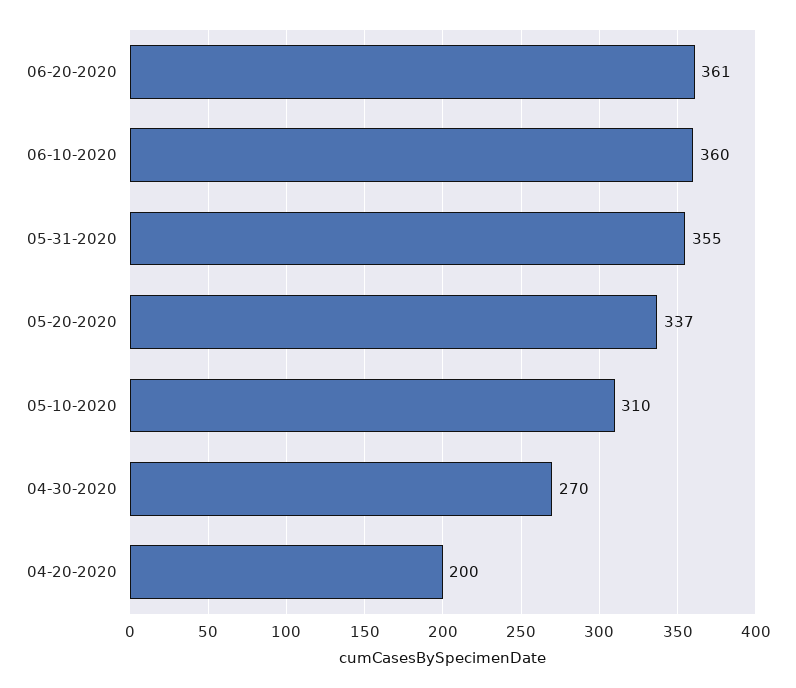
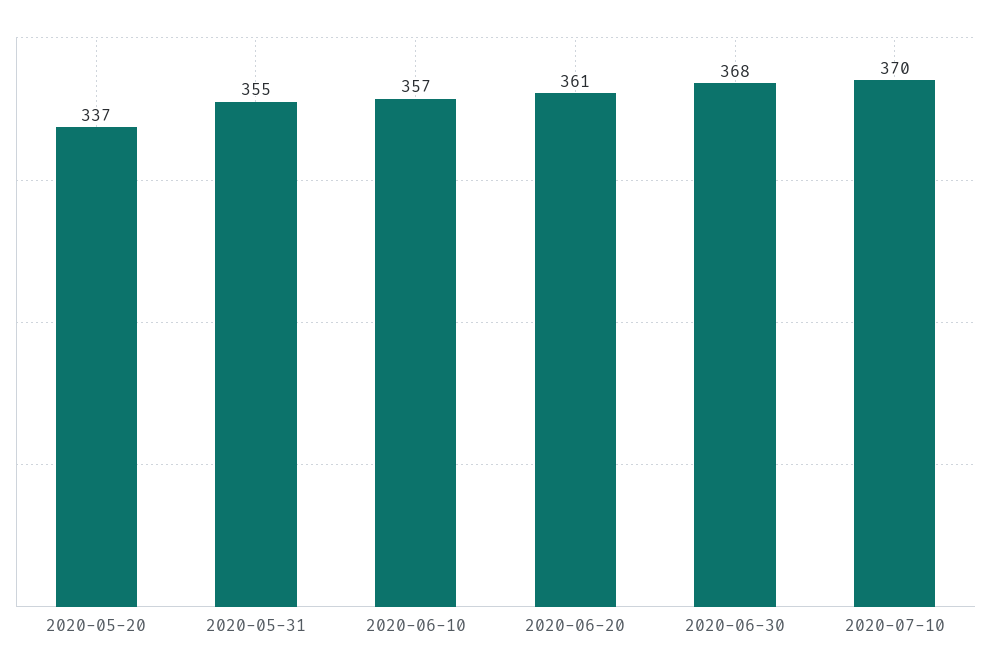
06-10-2020: 360 -> 357
05-10-2020: 310 -> none
04-30-2020: 270 -> none
04-20-2020: 200 -> none
2020-06-30: none -> 368
2020-07-10: none -> 370

